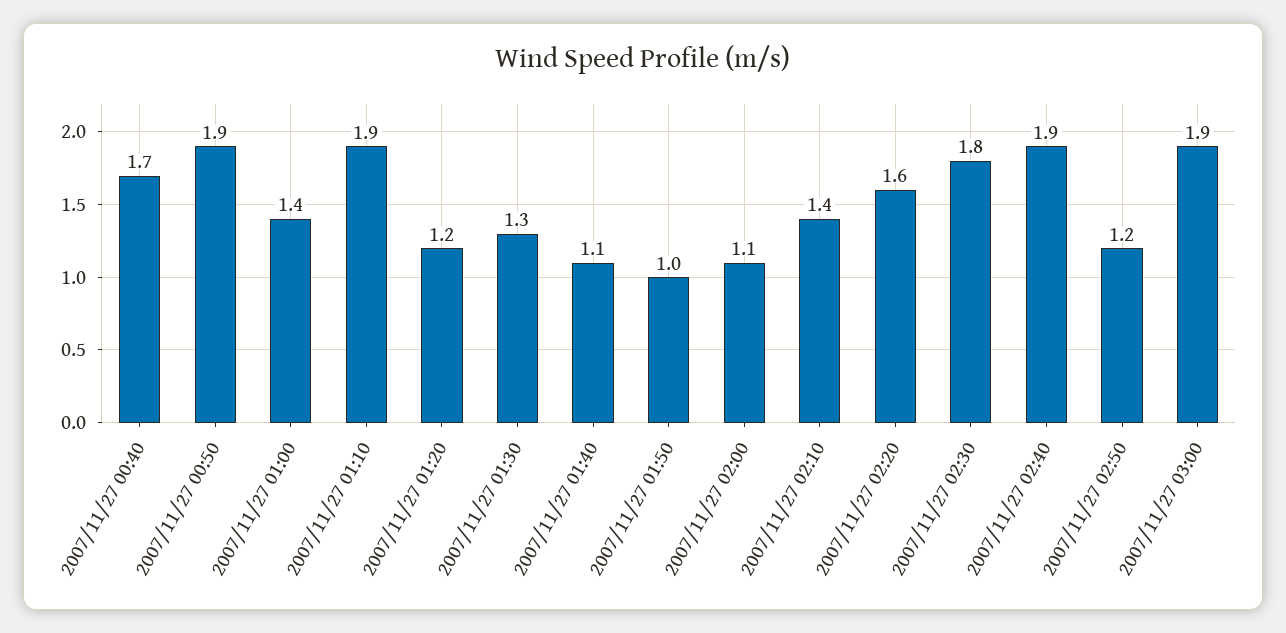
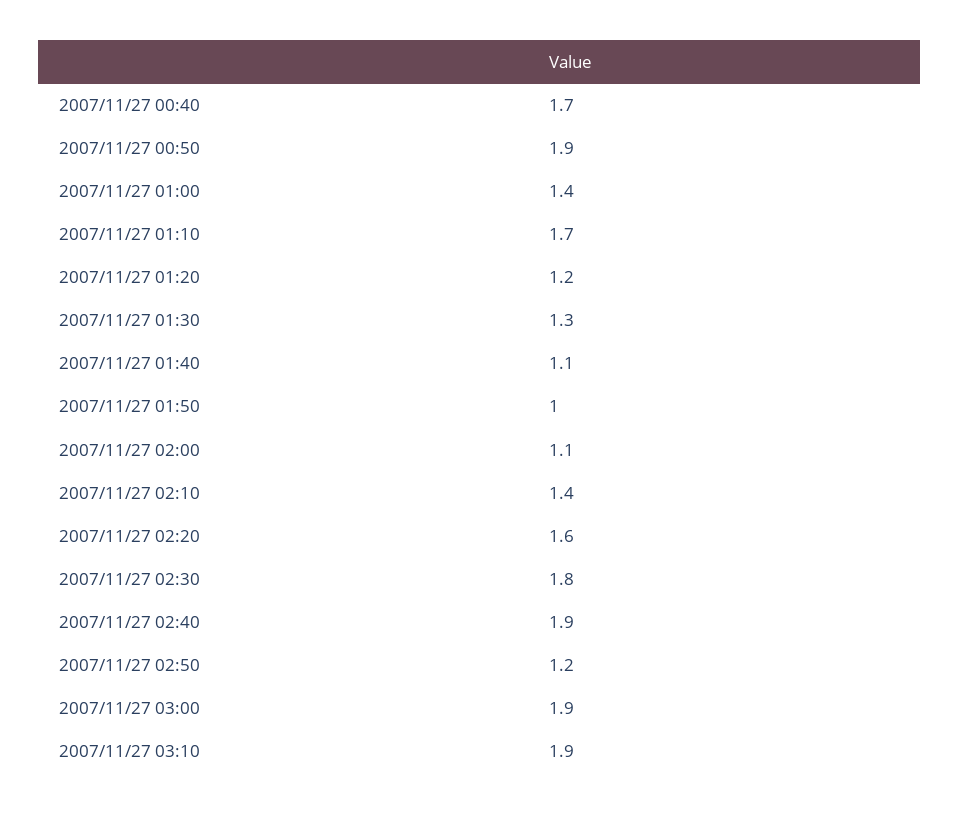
2007/11/27 01:10: 1.9 -> 1.7
2007/11/27 03:10: none -> 1.9

